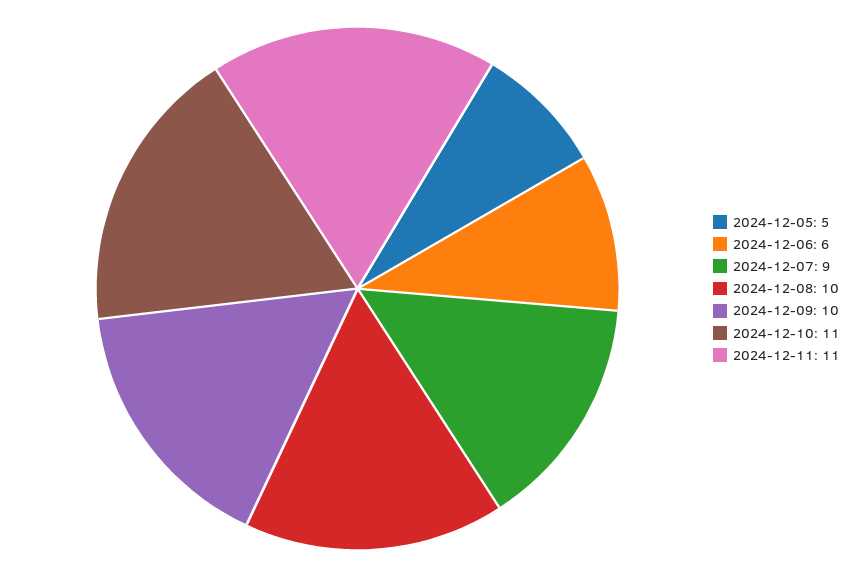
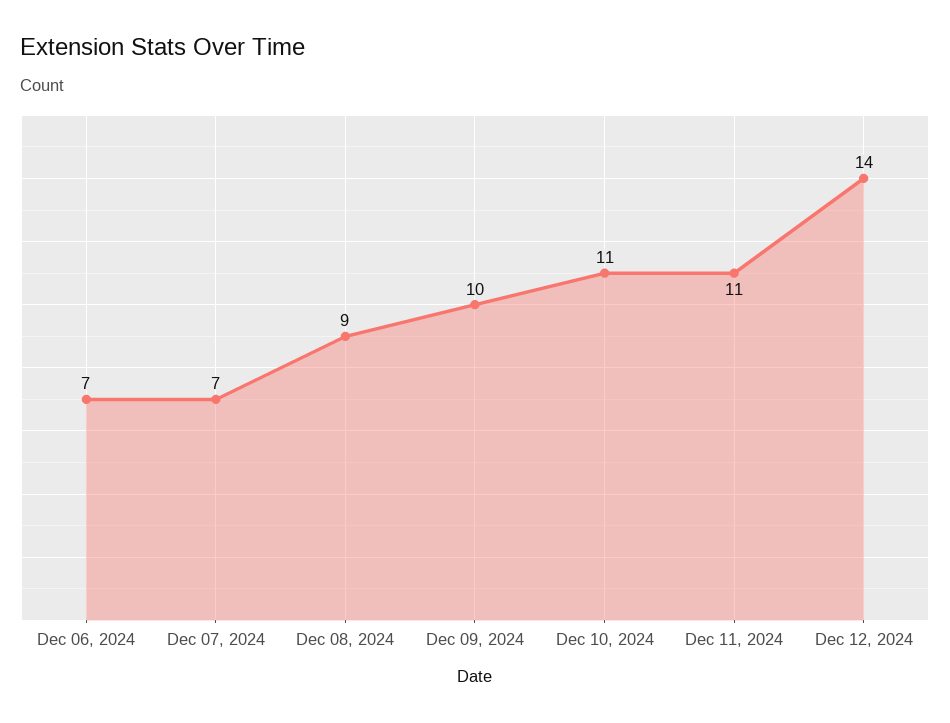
2024-12-05: 5 -> none
2024-12-06: 6 -> 7
2024-12-07: 9 -> 7
2024-12-08: 10 -> 9
Dec 12, 2024: none -> 14

